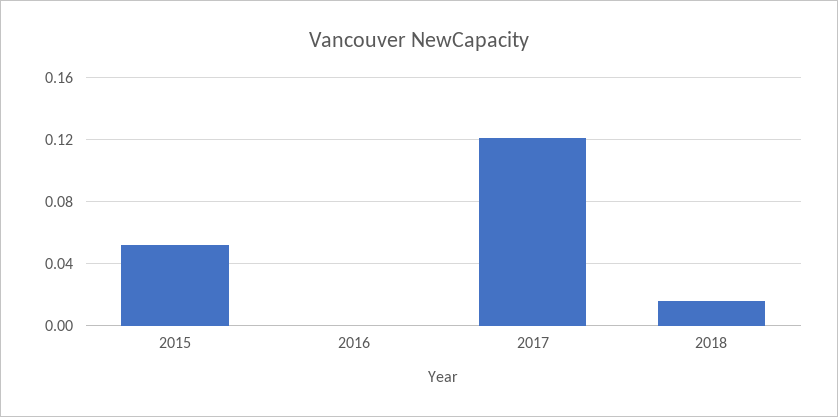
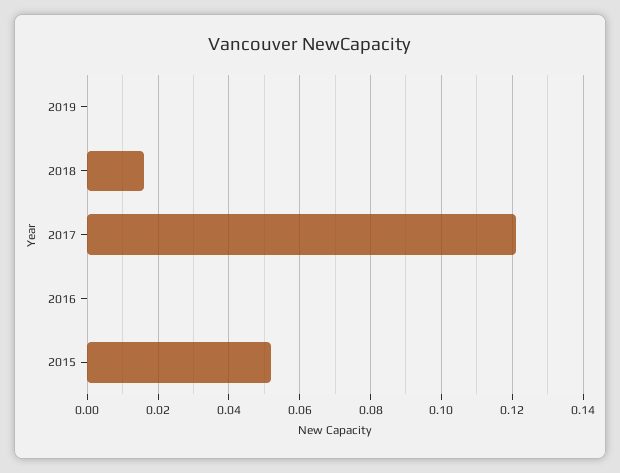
2019: none -> 0

